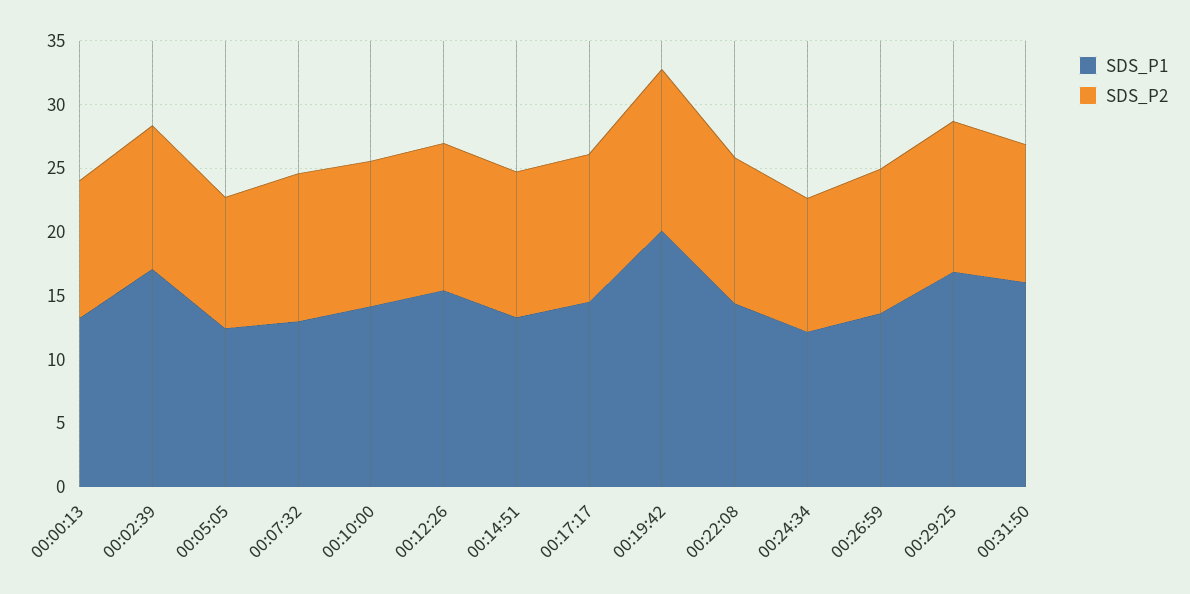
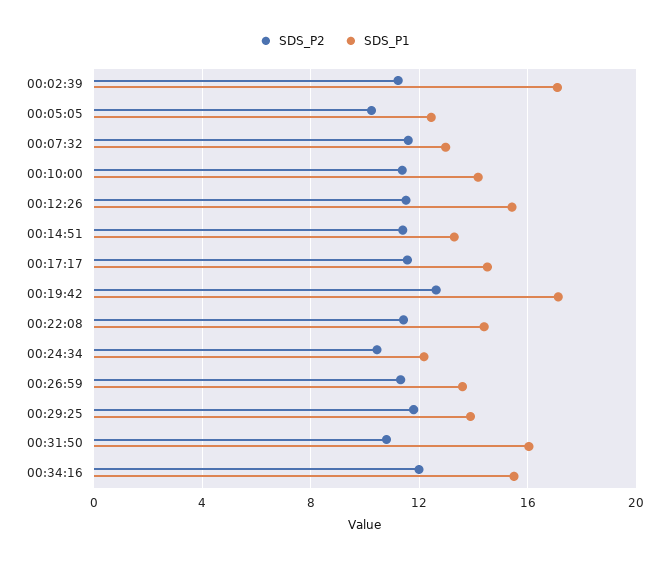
SDS_P1, 00:00:13: 13 -> none
SDS_P2, 00:00:13: 11 -> none
SDS_P1, 00:19:42: 20 -> 17
SDS_P1, 00:29:25: 17 -> 14
SDS_P2, 00:34:16: none -> 12
SDS_P1, 00:34:16: none -> 15.5

